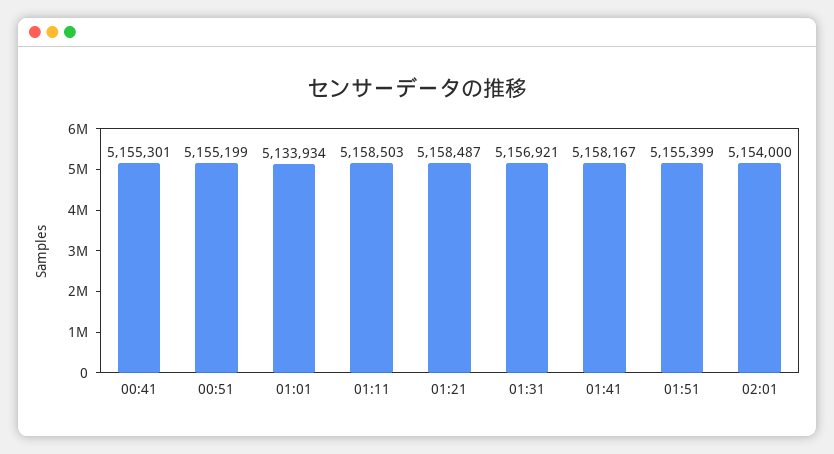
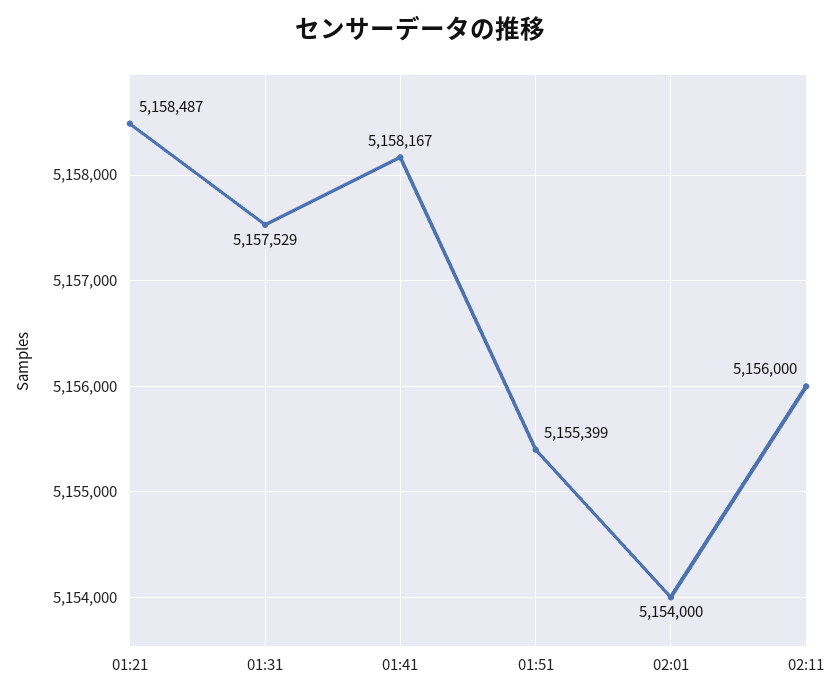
00:41: 5155301 -> none
00:51: 5155199 -> none
01:01: 5133934 -> none
01:11: 5158503 -> none
01:31: 5156921 -> 5157529
02:11: none -> 5156000

